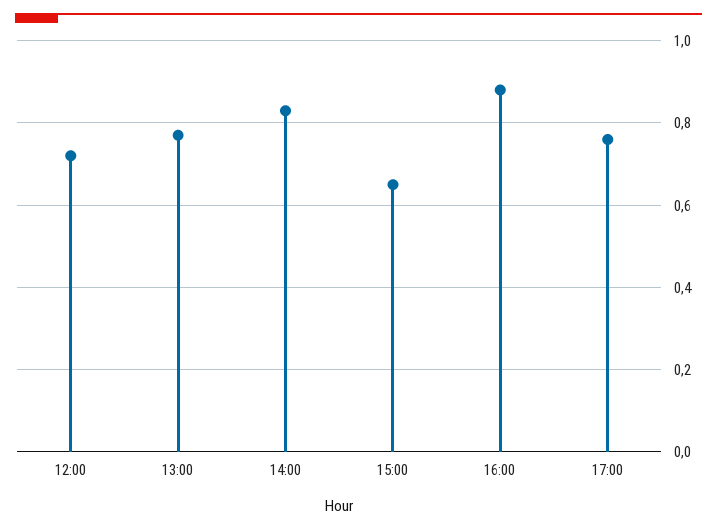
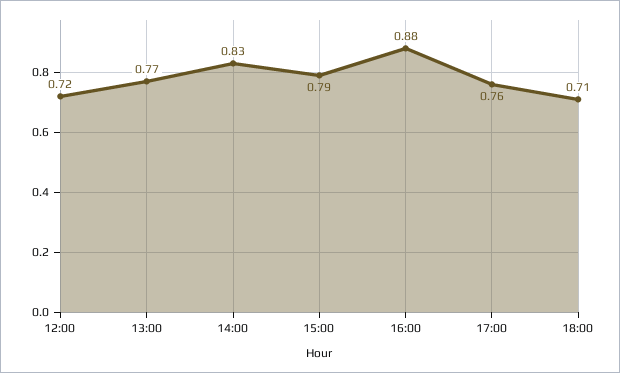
15:00: 0.65 -> 0.79
18:00: none -> 0.71

